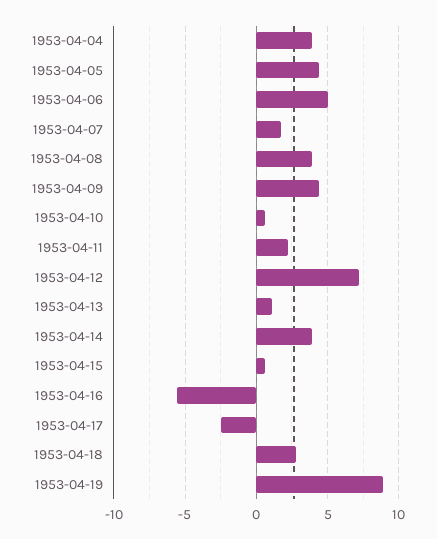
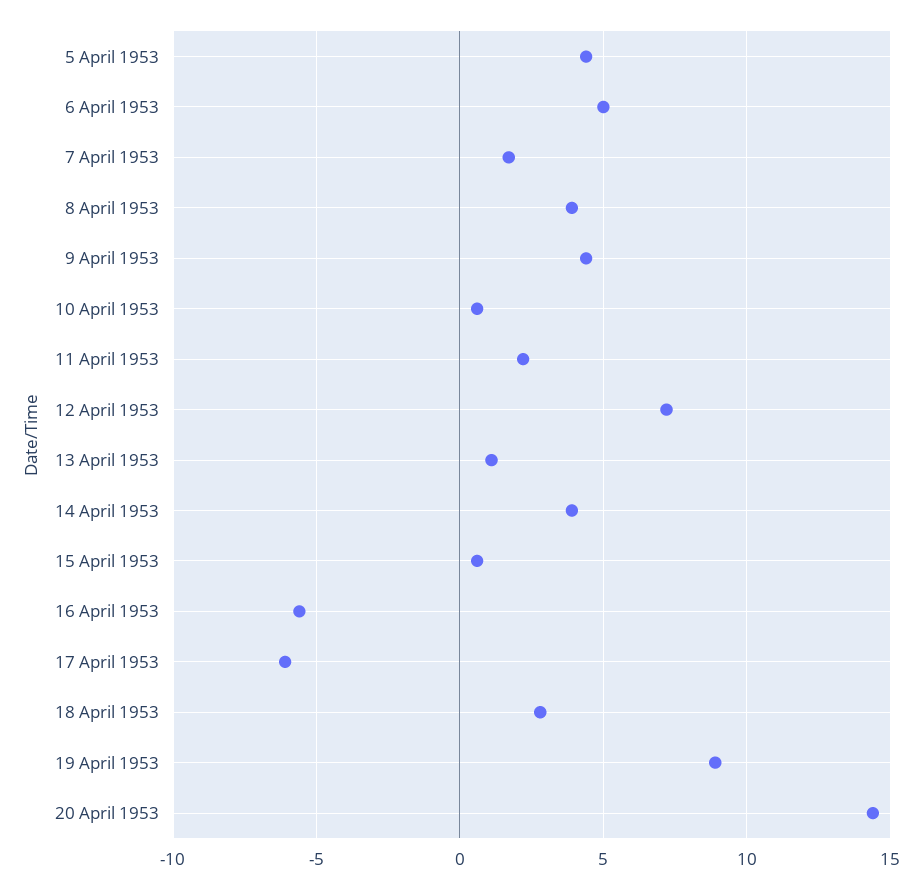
1953-04-04: 4 -> none
1953-04-17: -2.5 -> -6
20 April 1953: none -> 14.5

